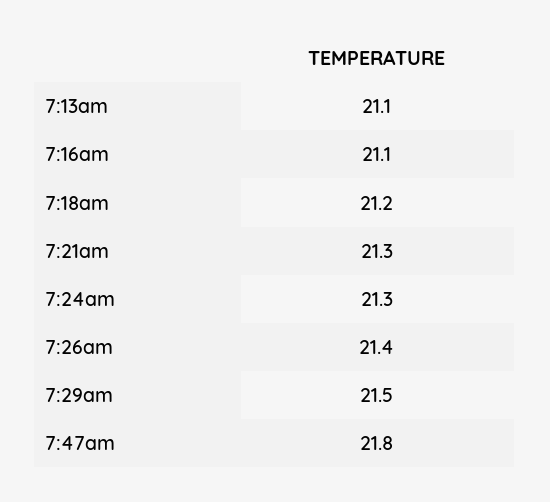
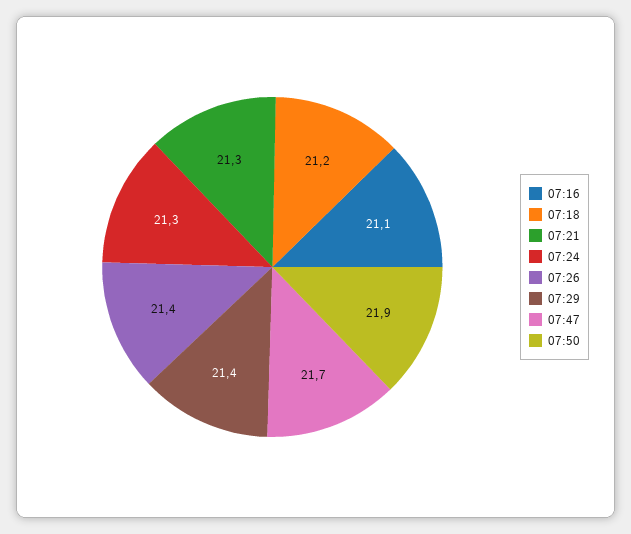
7:13am: 21.1 -> none
7:29am: 21.5 -> 21.4
7:47am: 21.8 -> 21.7
07:50: none -> 21.9

